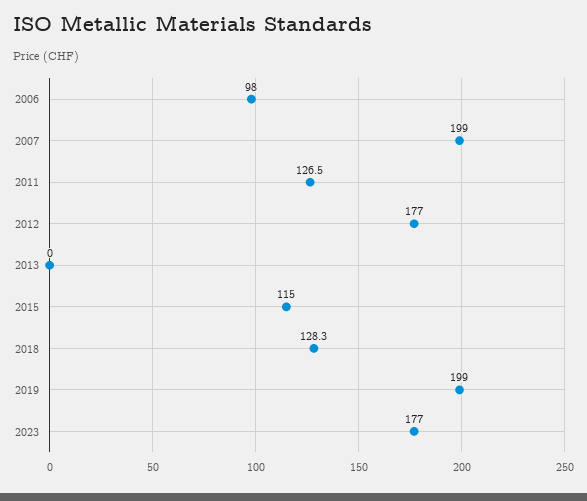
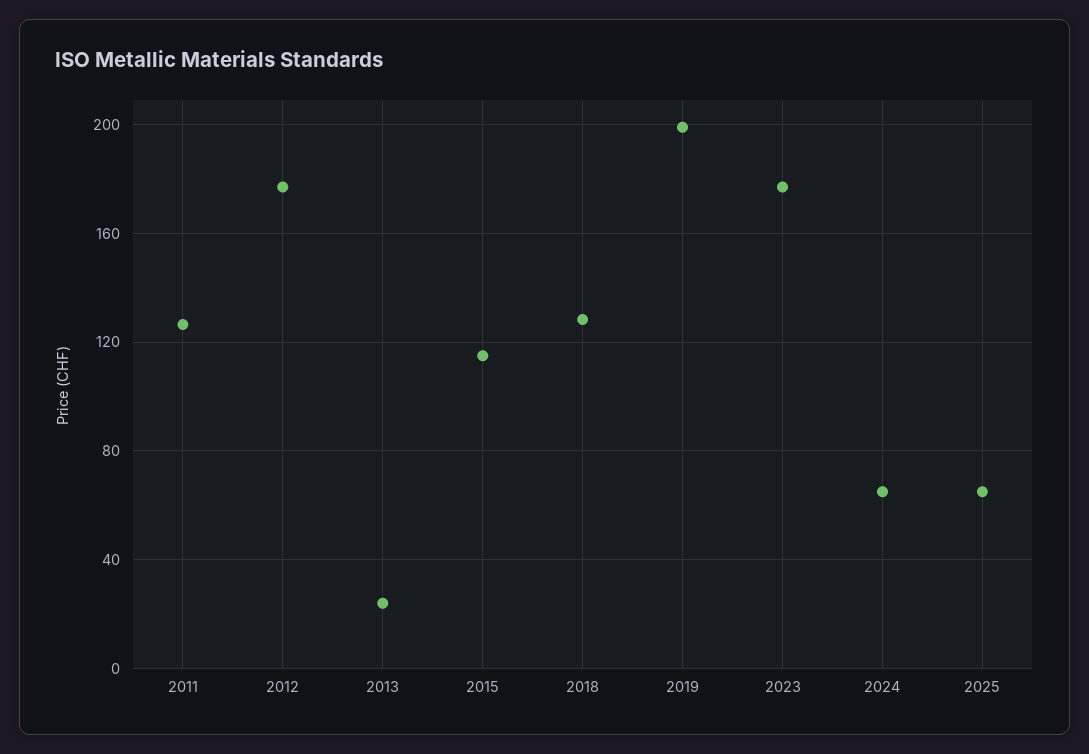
2006: 98 -> none
2007: 199 -> none
2013: 0 -> 25
2024: none -> 65
2025: none -> 65

